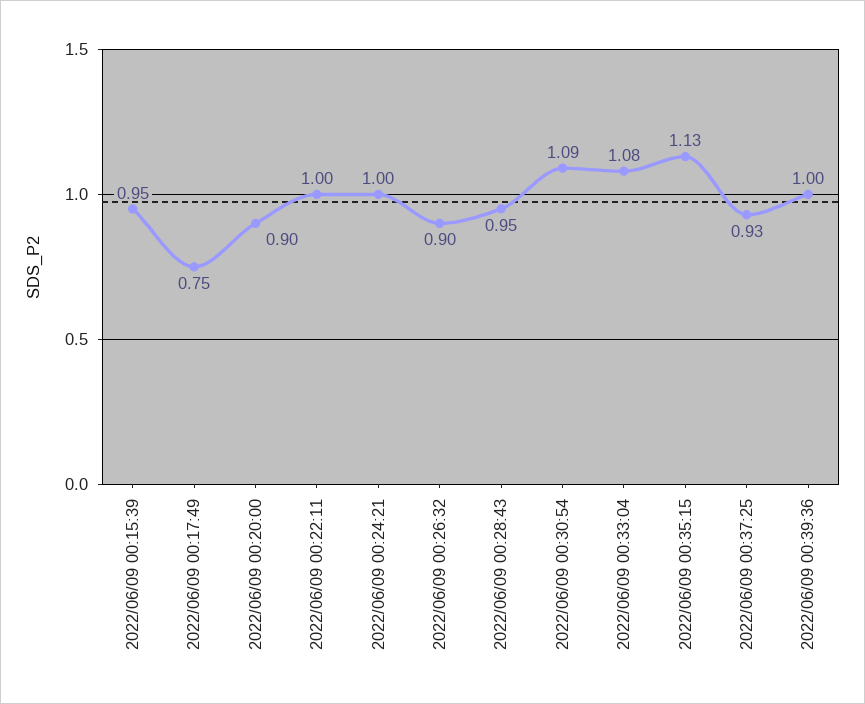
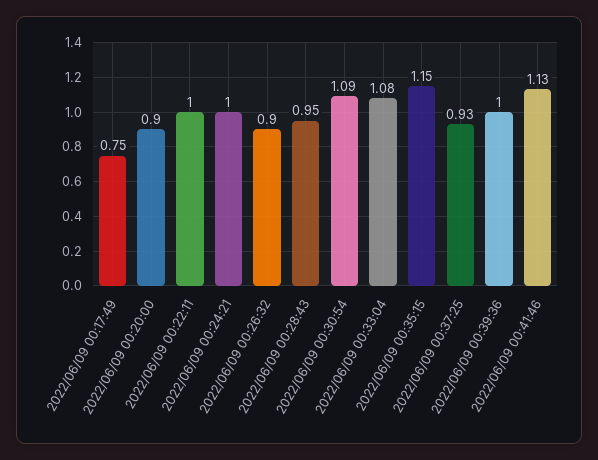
2022/06/09 00:15:39: 0.95 -> none
2022/06/09 00:35:15: 1.13 -> 1.15
2022/06/09 00:41:46: none -> 1.13

